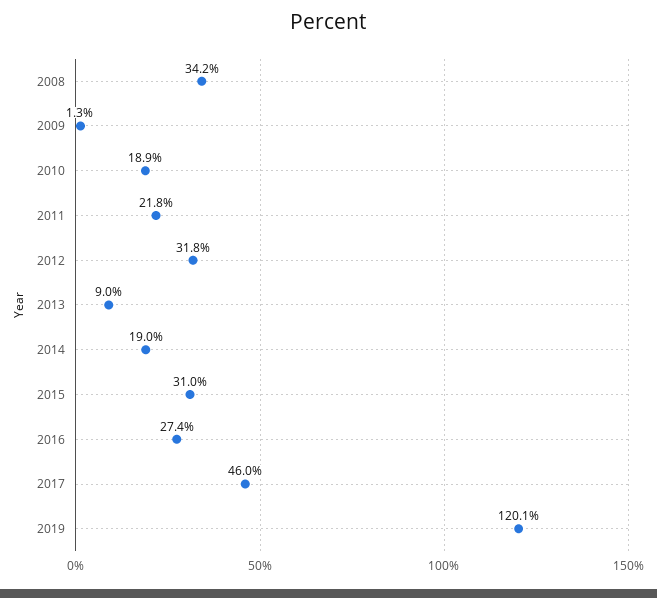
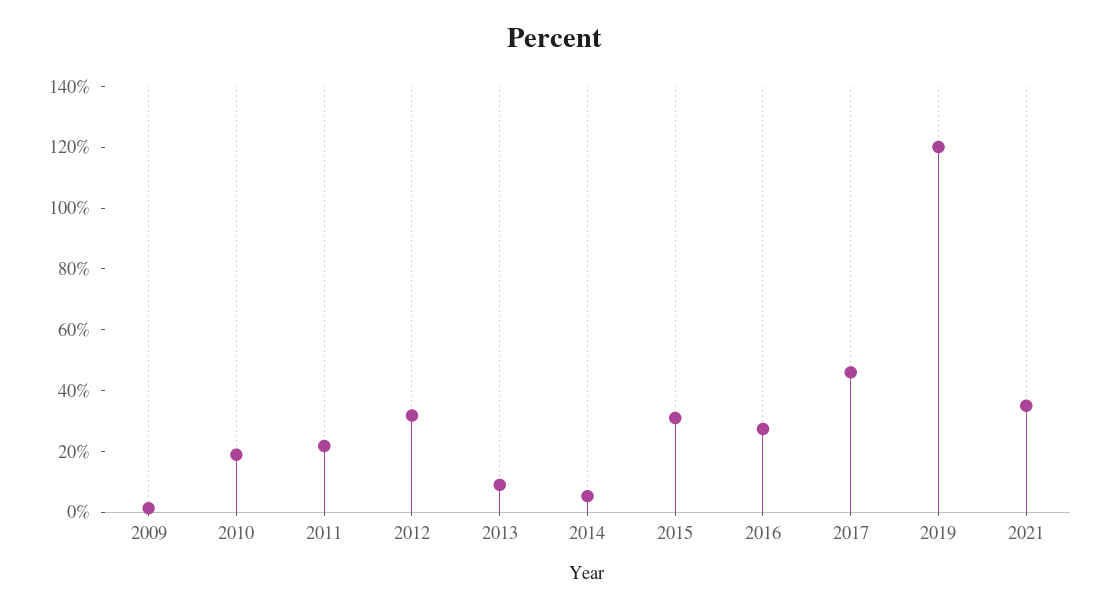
2008: 34.2 -> none
2014: 19 -> 5
2021: none -> 35

